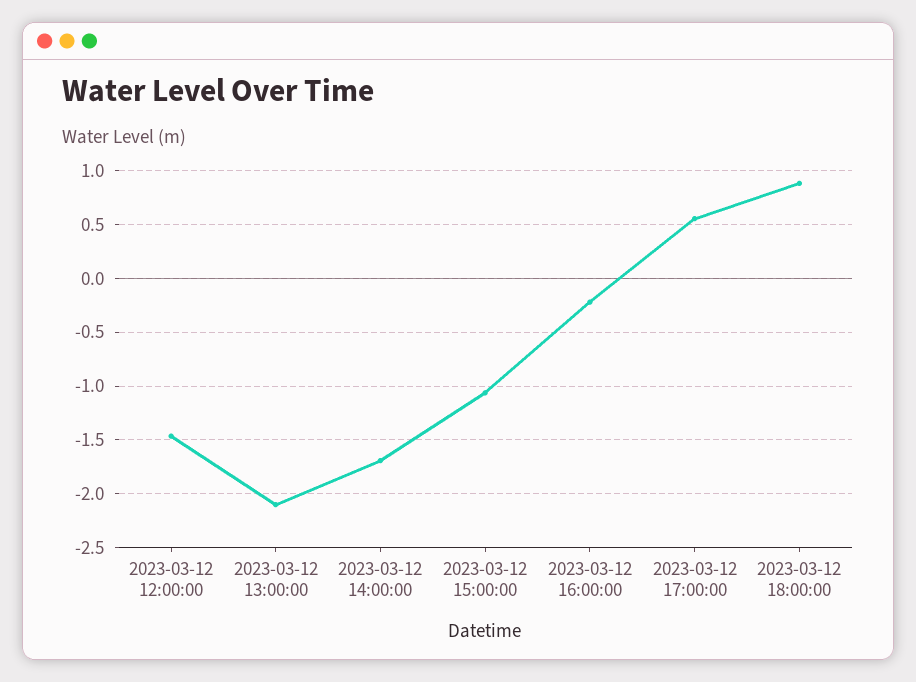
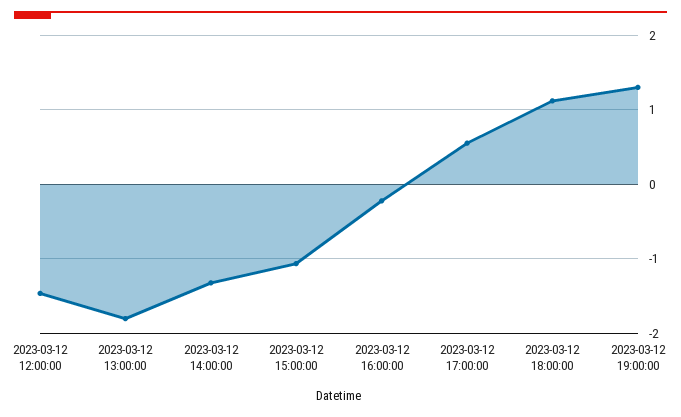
2023-03-12 13:00:00: -2.1 -> -1.8
2023-03-12 14:00:00: -1.7 -> -1.3
2023-03-12 18:00:00: 0.9 -> 1.1
2023-03-12 19:00:00: none -> 1.3

